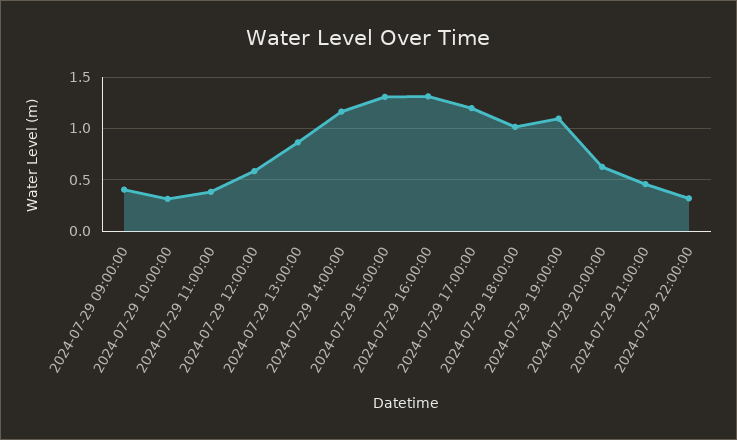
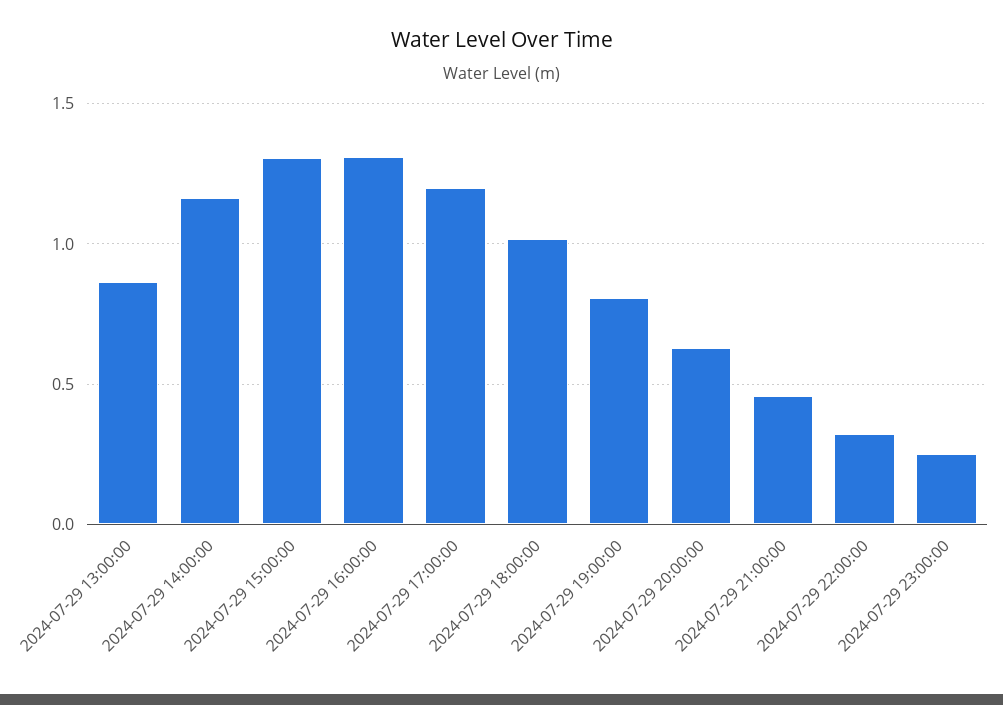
2024-07-29 09:00:00: 0.4 -> none
2024-07-29 10:00:00: 0.3 -> none
2024-07-29 11:00:00: 0.4 -> none
2024-07-29 12:00:00: 0.6 -> none
2024-07-29 19:00:00: 1.1 -> 0.8
2024-07-29 23:00:00: none -> 0.25

